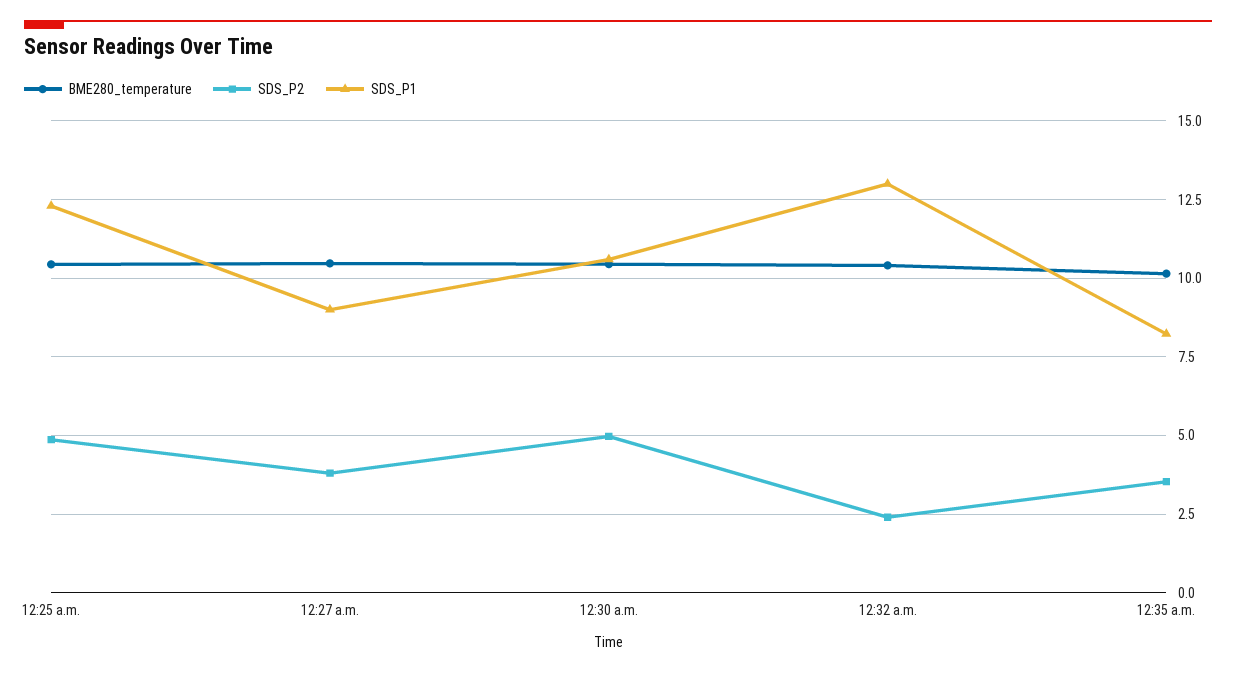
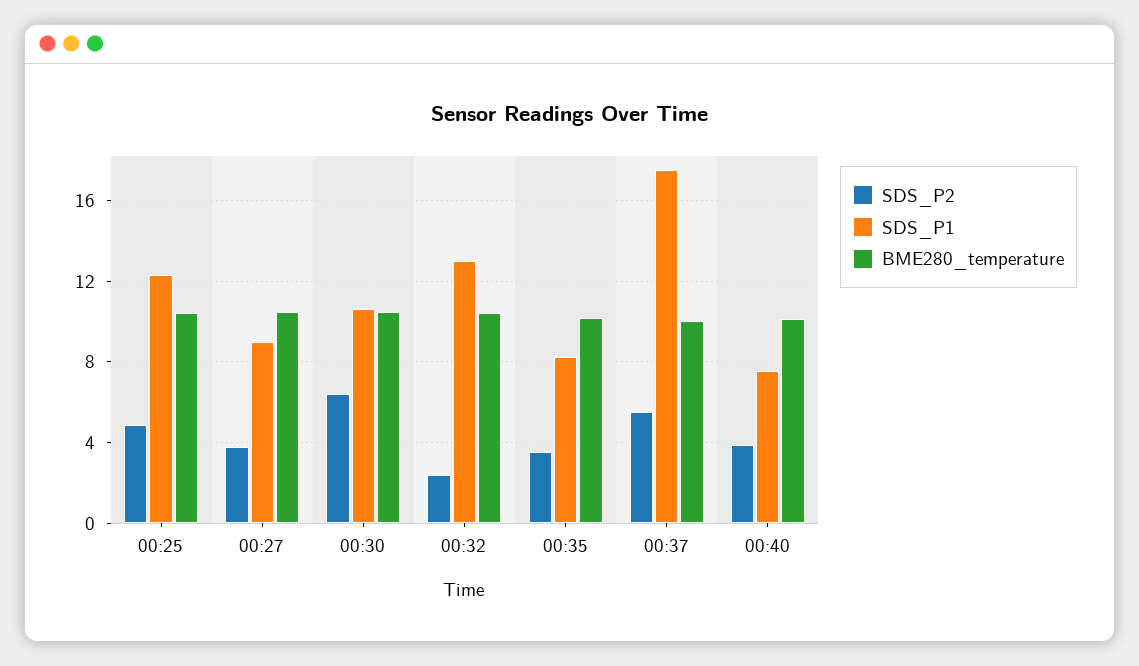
SDS_P2, 12:30 a.m.: 5 -> 6.5
SDS_P2, 00:37: none -> 5.5
SDS_P1, 00:37: none -> 17.5
BME280_temperature, 00:37: none -> 10
SDS_P2, 00:40: none -> 4
SDS_P1, 00:40: none -> 7.5
BME280_temperature, 00:40: none -> 10

